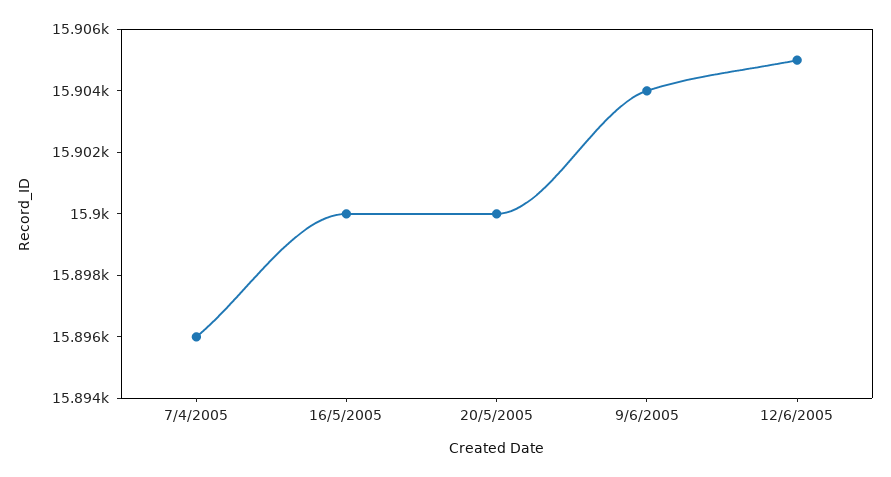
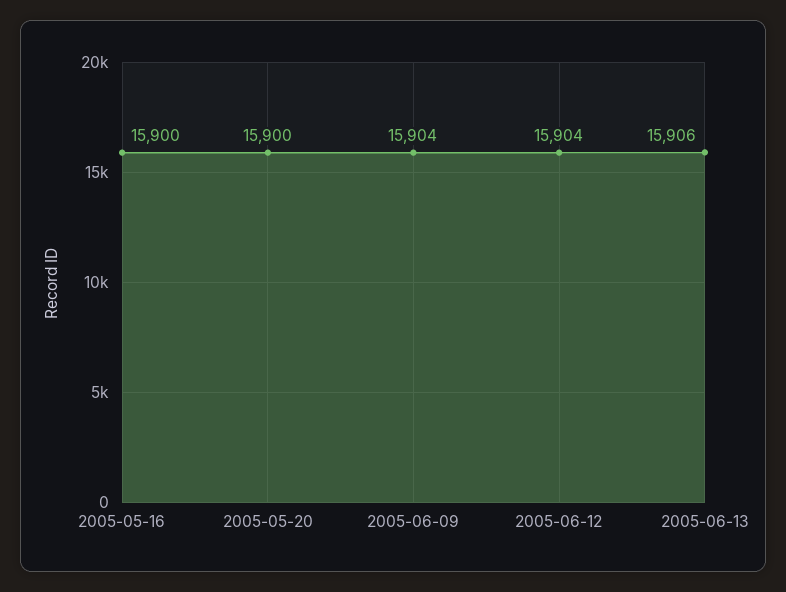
7/4/2005: 15896 -> none
12/6/2005: 15905 -> 15904
2005-06-13: none -> 15906

